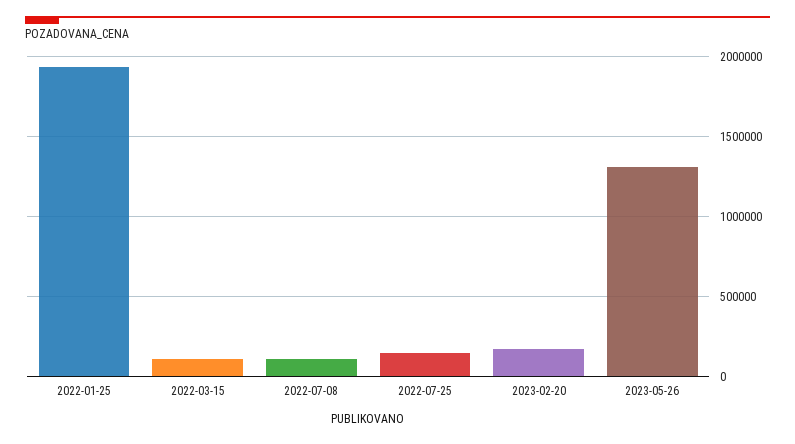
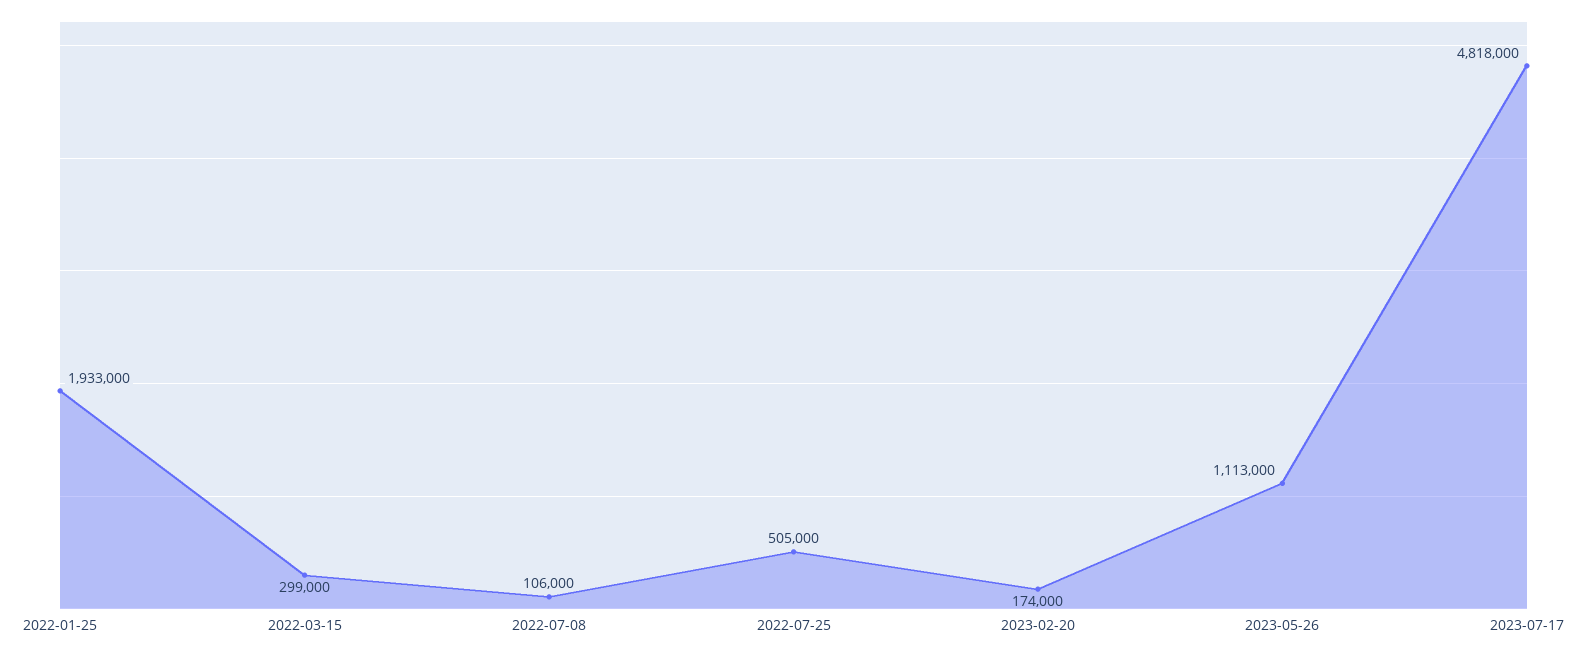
2022-03-15: 100000 -> 299000
2022-07-25: 150000 -> 505000
2023-05-26: 1300000 -> 1113000
2023-07-17: none -> 4818000

